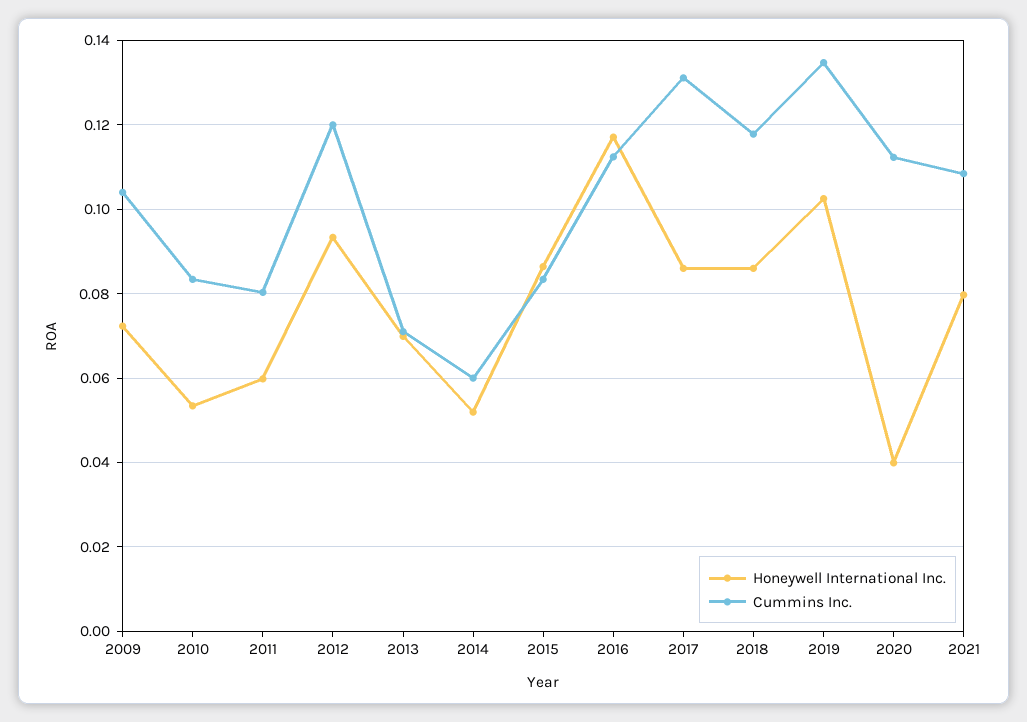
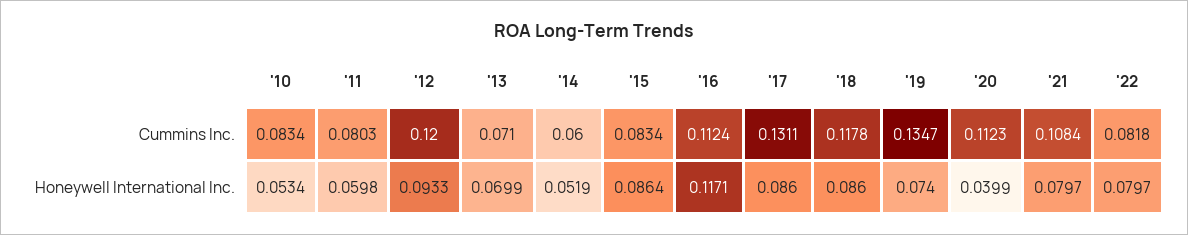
Honeywell International Inc., 2009: 0.072 -> none
Cummins Inc., 2009: 0.104 -> none
Honeywell International Inc., 2019: 0.102 -> 0.074
Cummins Inc., '22: none -> 0.0818
Honeywell International Inc., '22: none -> 0.0797

